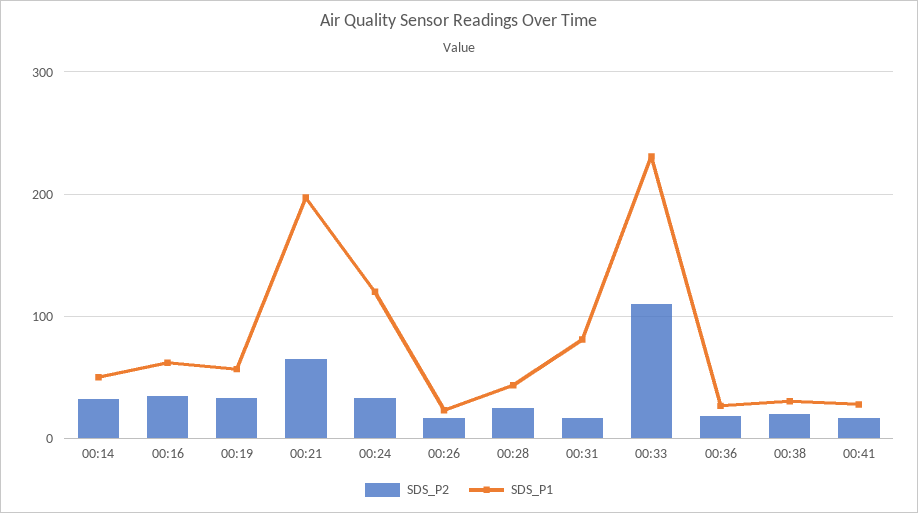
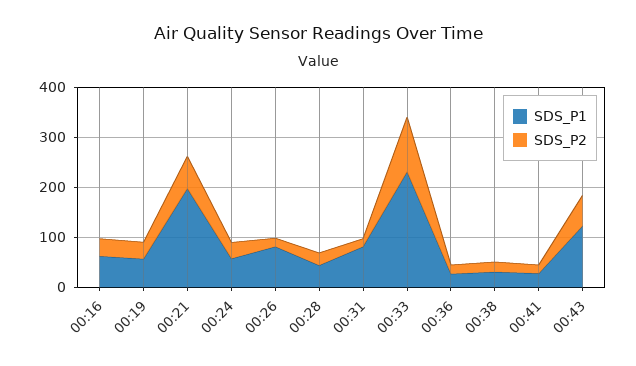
SDS_P2, 00:14: 30 -> none
SDS_P1, 00:14: 50 -> none
SDS_P1, 00:24: 120 -> 60
SDS_P1, 00:26: 20 -> 80
SDS_P1, 00:43: none -> 120
SDS_P2, 00:43: none -> 60

